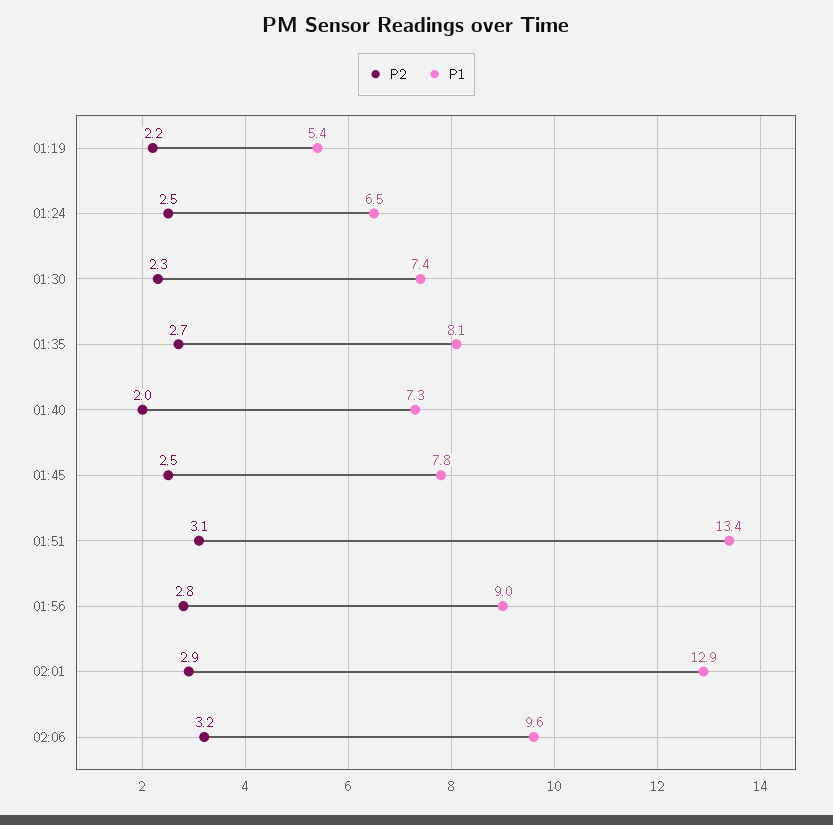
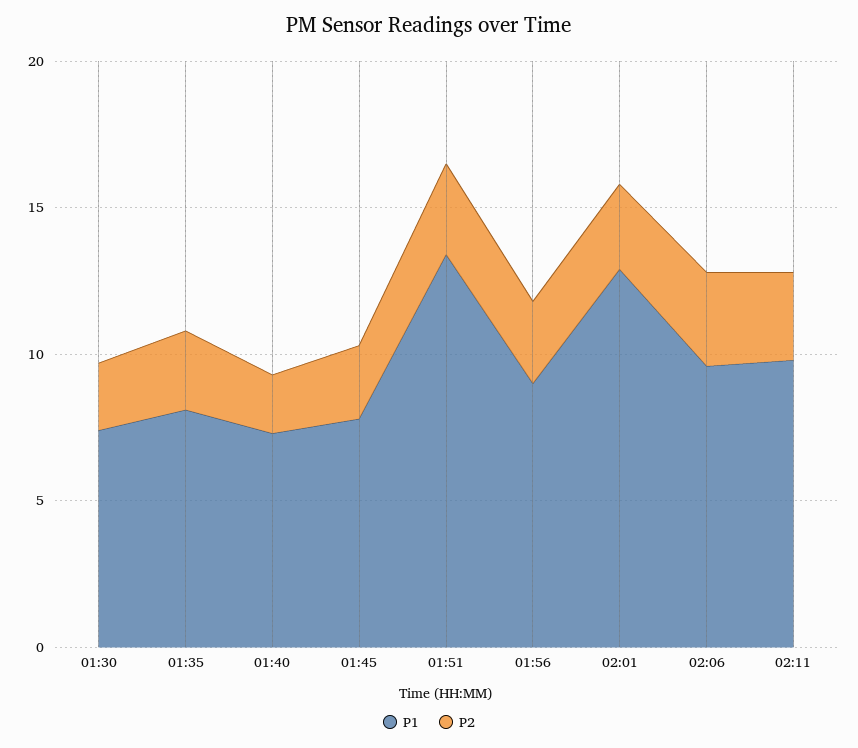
P2, 01:19: 2.2 -> none
P1, 01:19: 5.4 -> none
P2, 01:24: 2.5 -> none
P1, 01:24: 6.5 -> none
P1, 02:11: none -> 10
P2, 02:11: none -> 3

